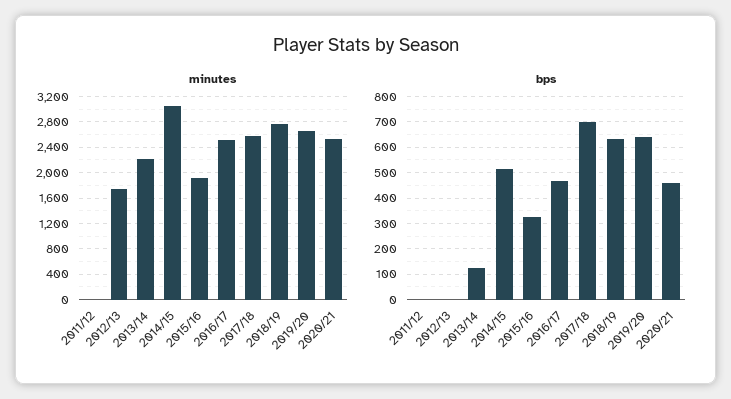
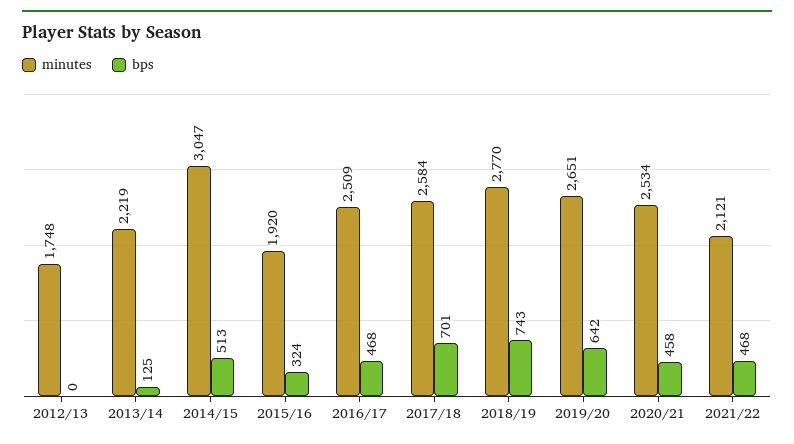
minutes, 2011/12: 0 -> none
bps, 2011/12: 0 -> none
bps, 2018/19: 625 -> 743
minutes, 2021/22: none -> 2121
bps, 2021/22: none -> 468

